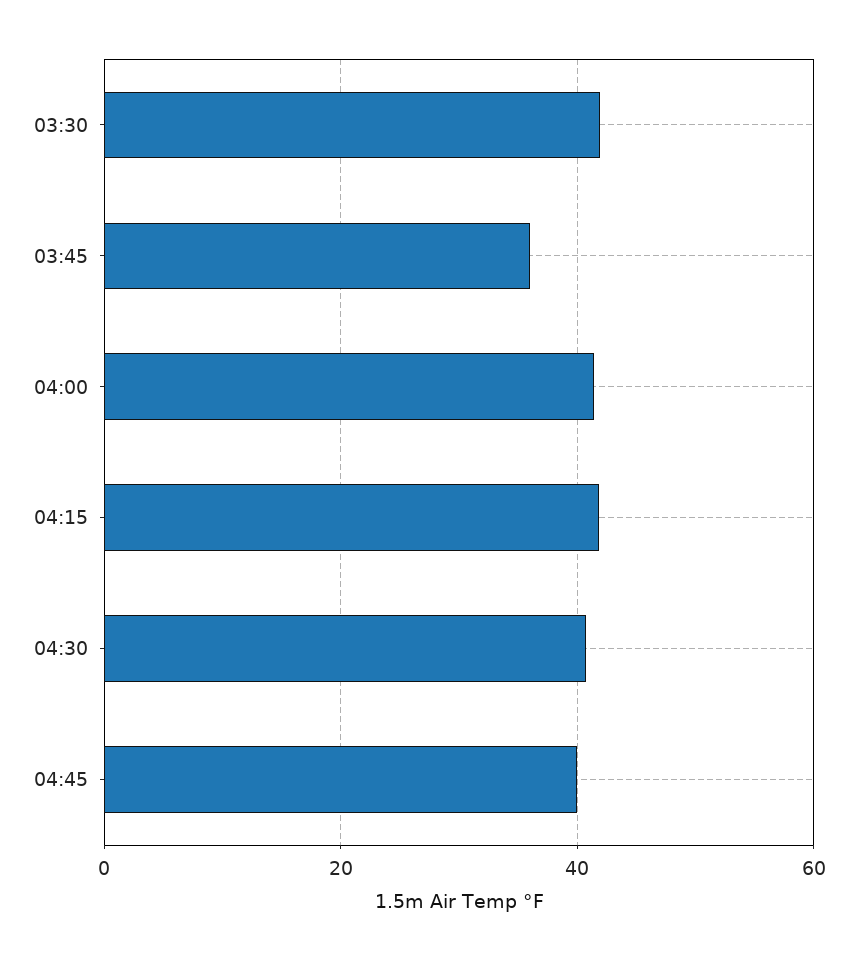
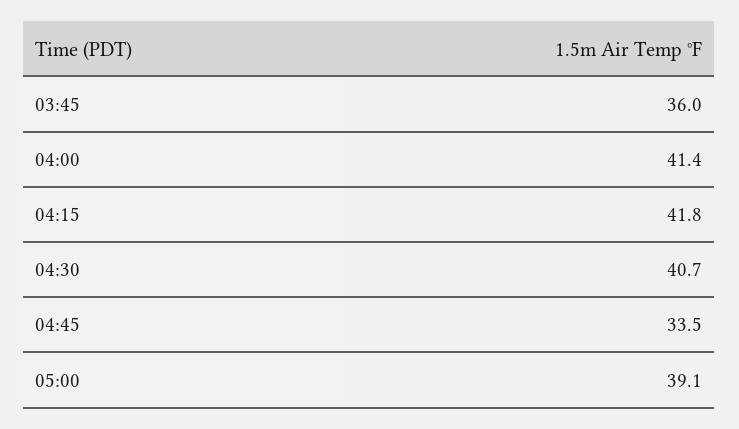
03:30: 42 -> none
04:45: 40 -> 33.5
05:00: none -> 39.1

